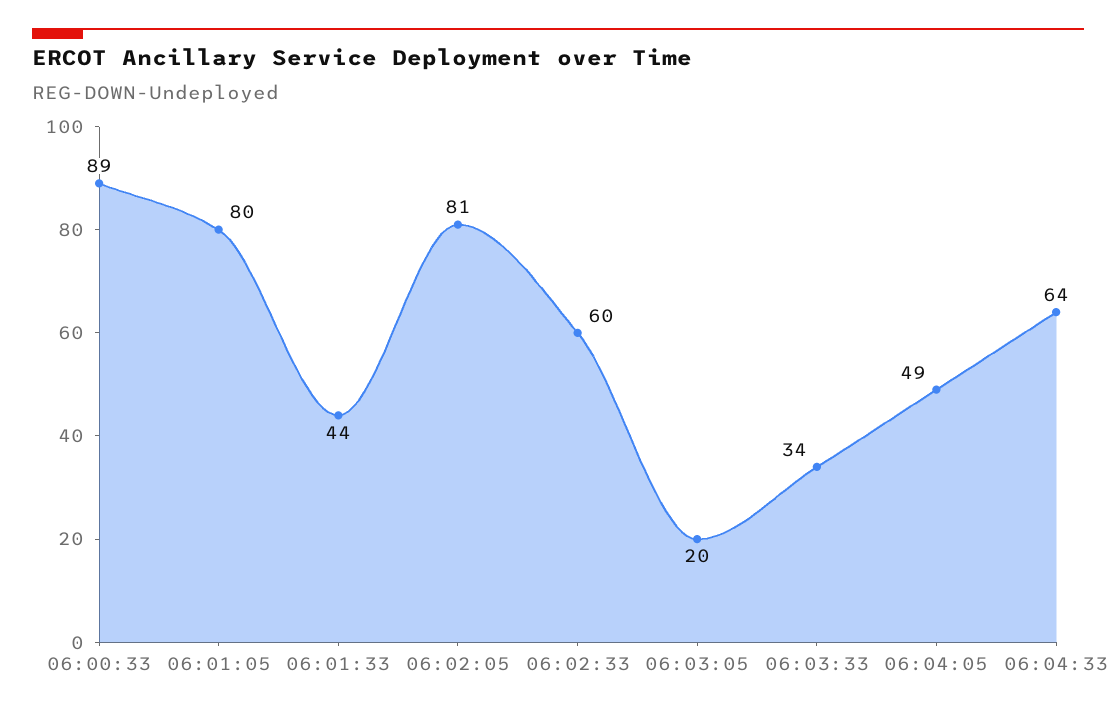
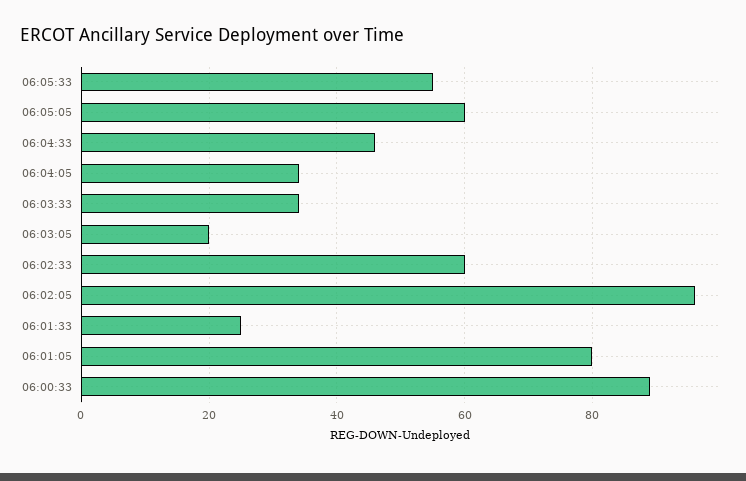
06:01:33: 44 -> 25
06:02:05: 81 -> 95
06:04:05: 49 -> 35
06:04:33: 64 -> 45
06:05:33: none -> 55
06:05:05: none -> 60

